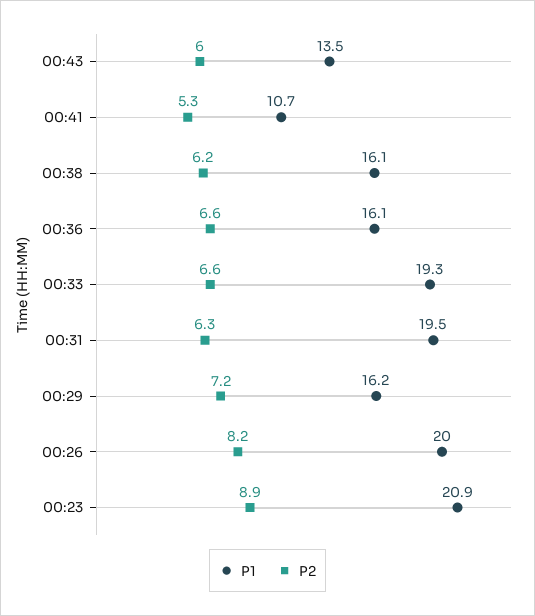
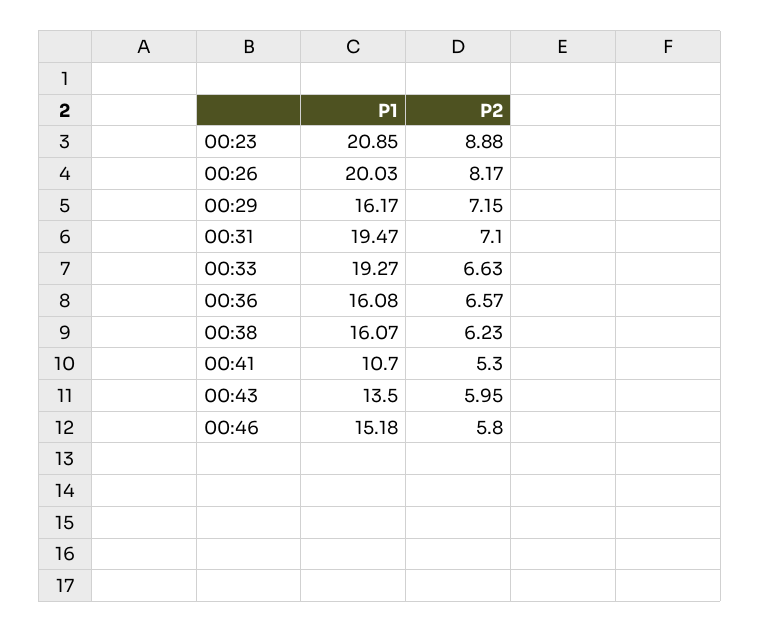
P2, 00:31: 6.3 -> 7.1
P1, 00:46: none -> 15.18
P2, 00:46: none -> 5.8

